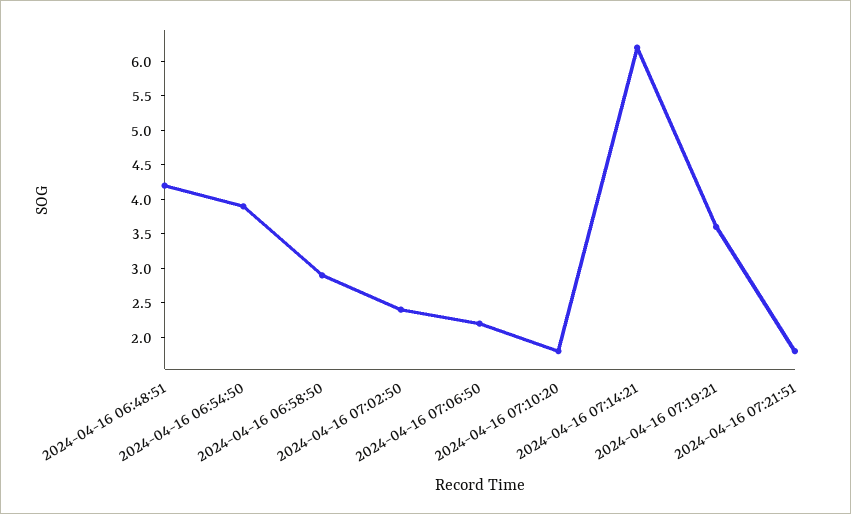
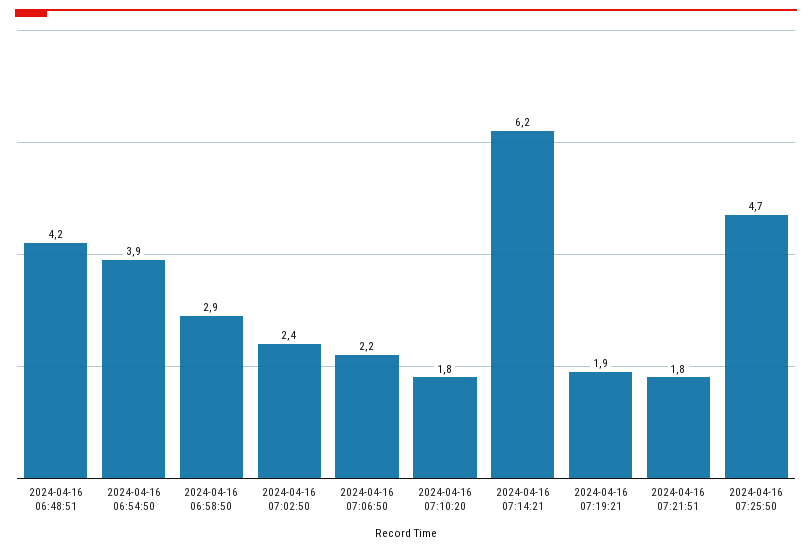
2024-04-16 07:19:21: 3.5 -> 1.9
2024-04-16 07:25:50: none -> 4.7

